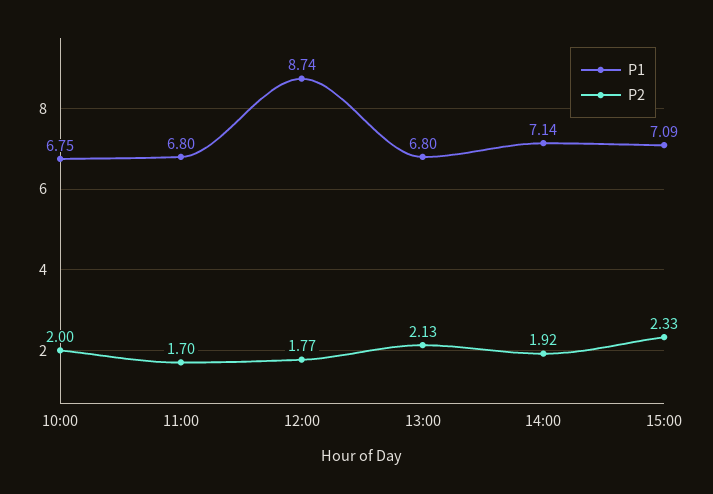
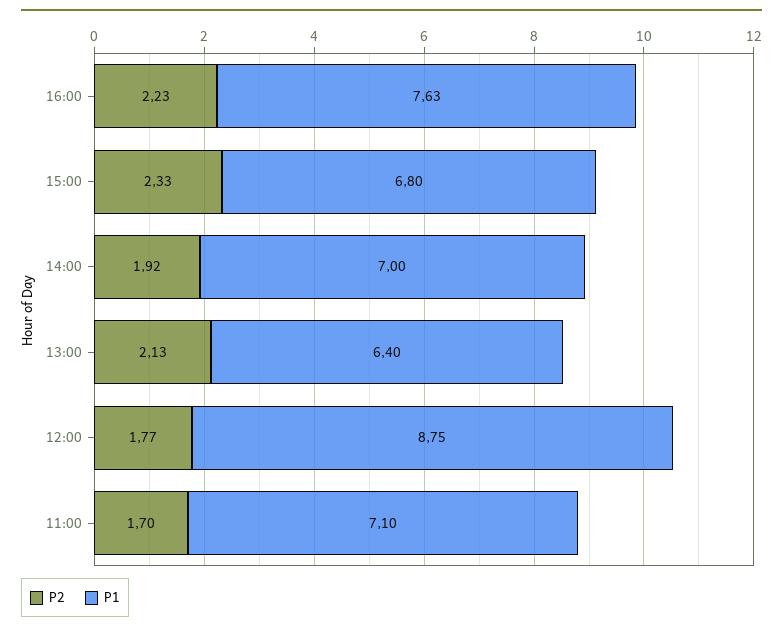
P1, 10:00: 6.75 -> none
P2, 10:00: 2 -> none
P1, 11:00: 6.8 -> 7.1
P1, 12:00: 8.74 -> 8.75
P1, 13:00: 6.8 -> 6.4
P1, 14:00: 7.14 -> 7
P1, 15:00: 7.09 -> 6.8
P2, 16:00: none -> 2.23
P1, 16:00: none -> 7.63

